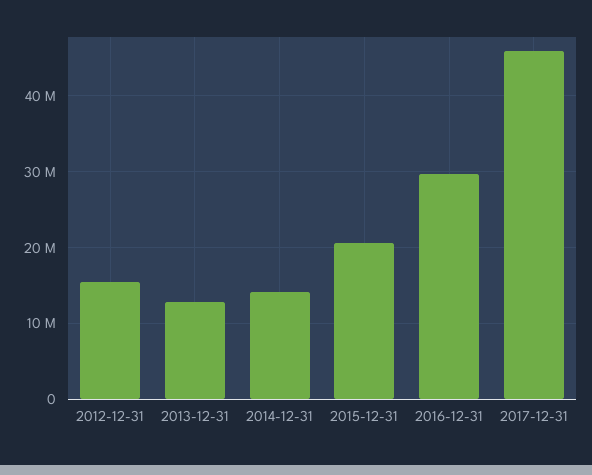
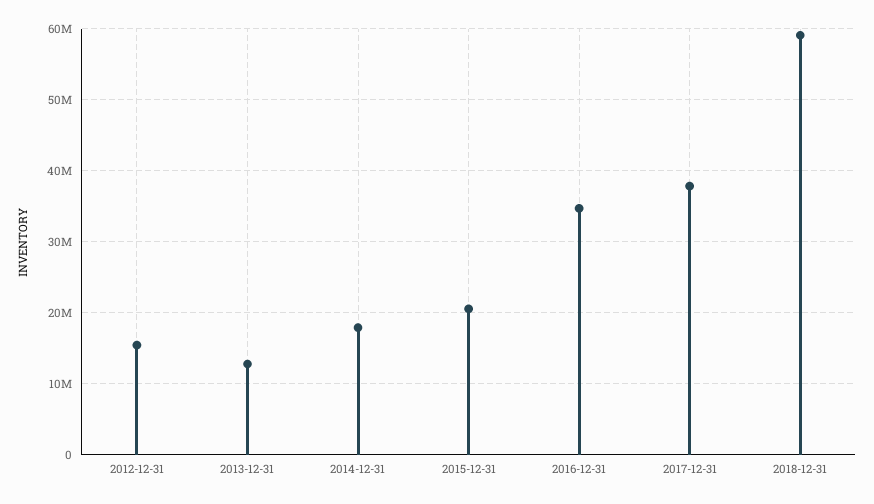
2014-12-31: 14000000 -> 18000000
2016-12-31: 30000000 -> 35000000
2017-12-31: 46000000 -> 38000000
2018-12-31: none -> 59000000

